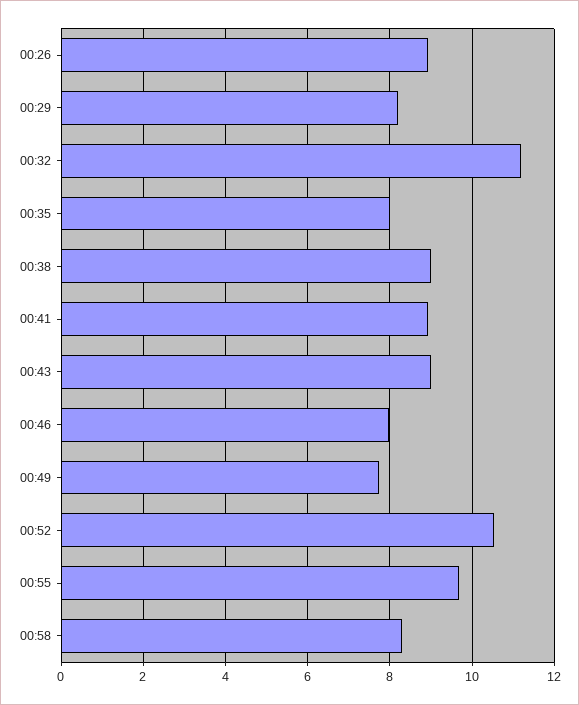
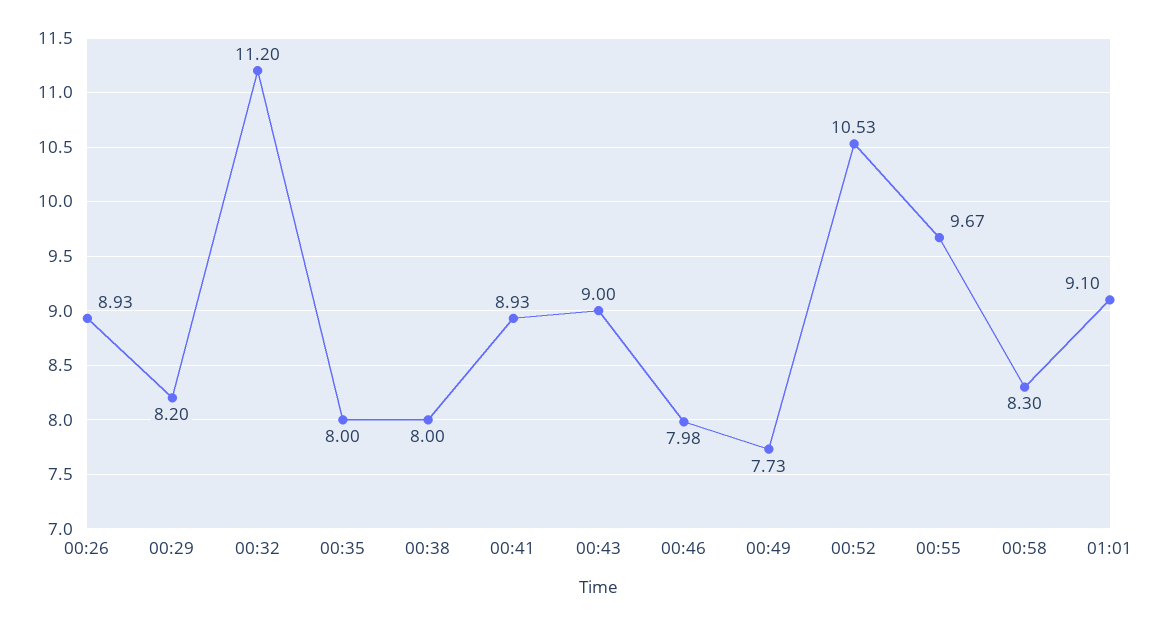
00:38: 9 -> 8
01:01: none -> 9.1

